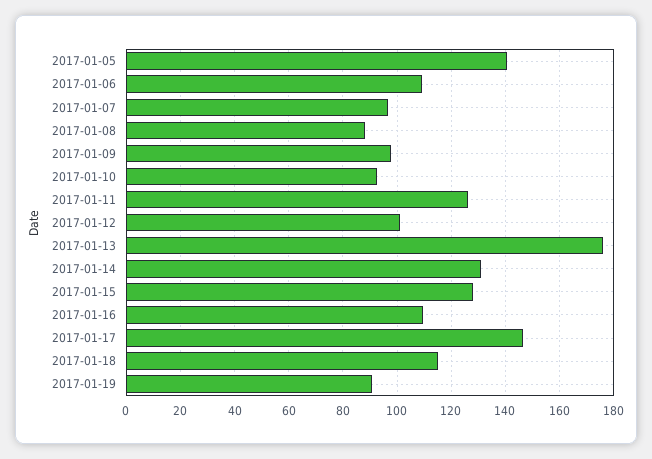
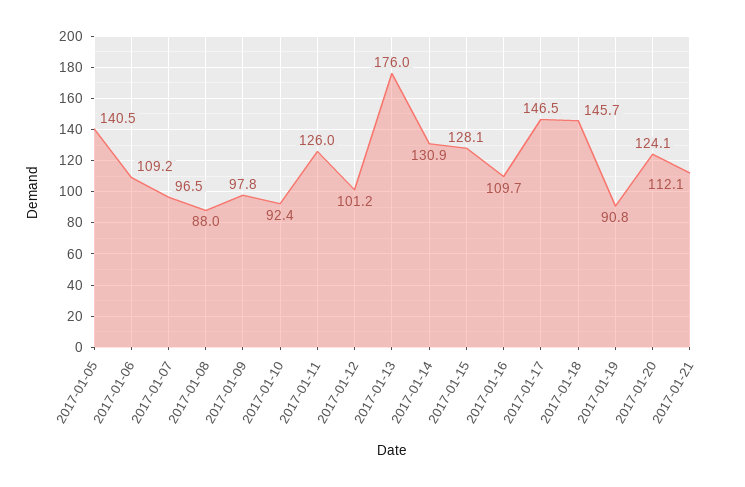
2017-01-18: 115 -> 145.7
2017-01-20: none -> 124.1
2017-01-21: none -> 112.1

